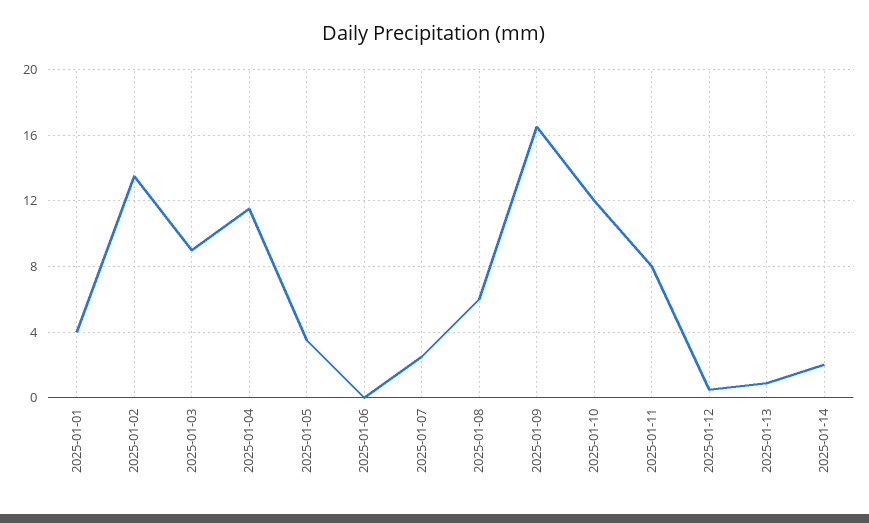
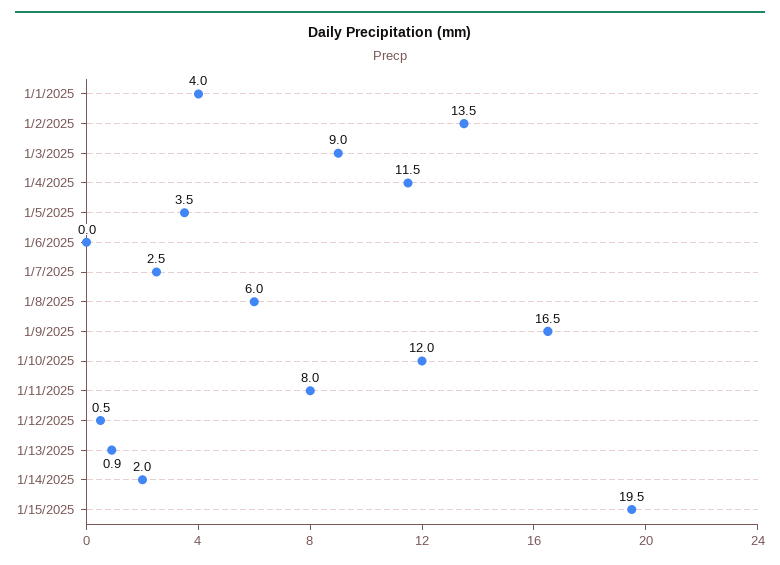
1/15/2025: none -> 19.5

